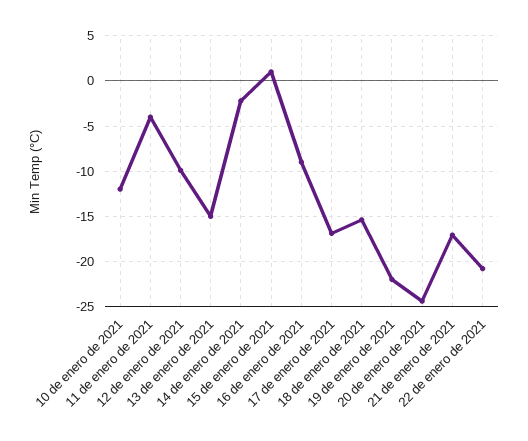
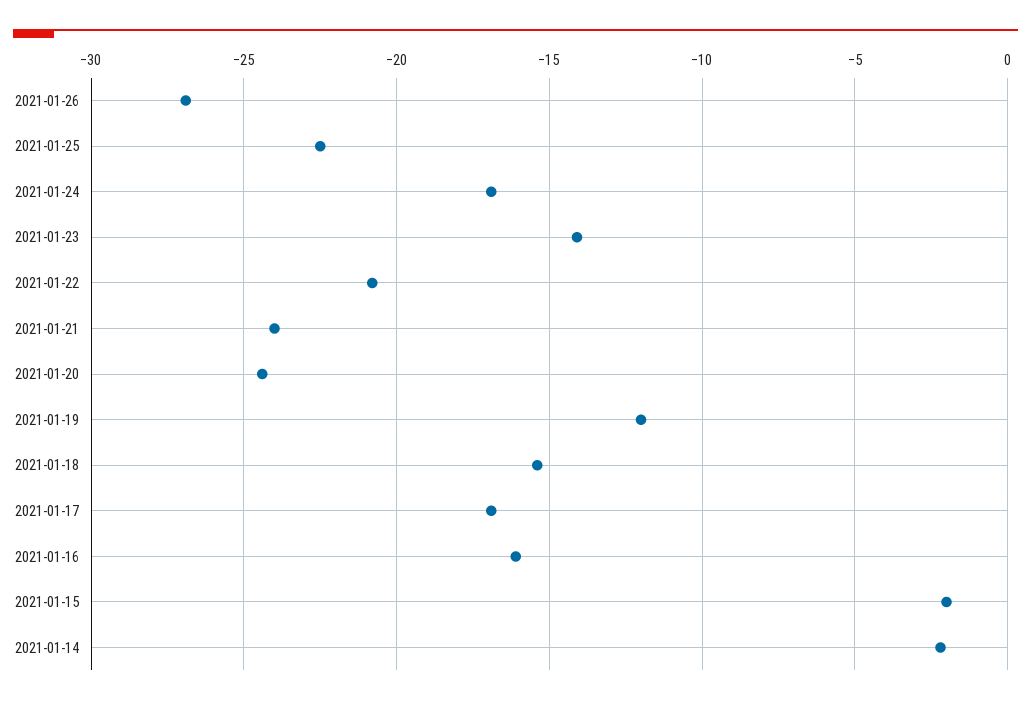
10 de enero de 2021: -12 -> none
11 de enero de 2021: -4 -> none
12 de enero de 2021: -10 -> none
13 de enero de 2021: -15 -> none
15 de enero de 2021: 1 -> -2
16 de enero de 2021: -9 -> -16
19 de enero de 2021: -22 -> -12
21 de enero de 2021: -17 -> -24
2021-01-26: none -> -27
2021-01-25: none -> -22.5
2021-01-24: none -> -17
2021-01-23: none -> -14

